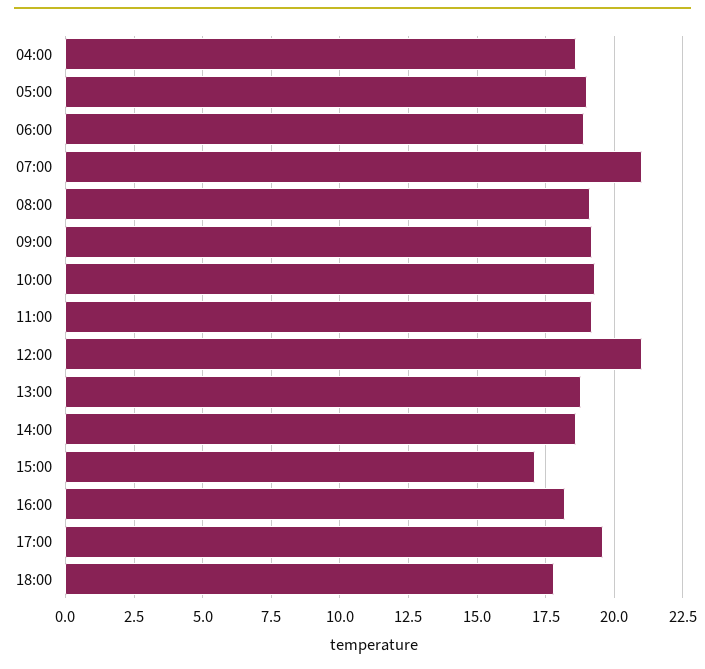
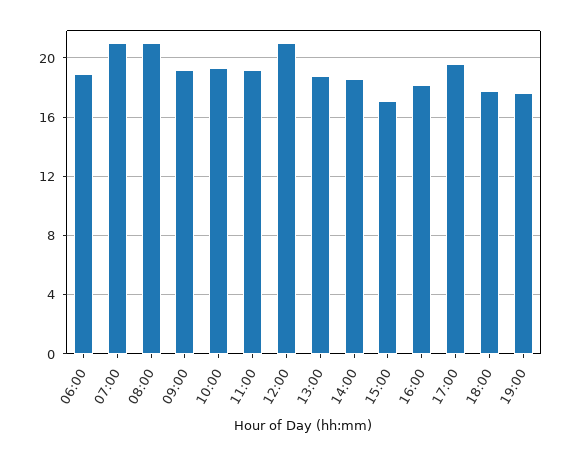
04:00: 18.5 -> none
05:00: 19 -> none
08:00: 19 -> 21
19:00: none -> 17.5

